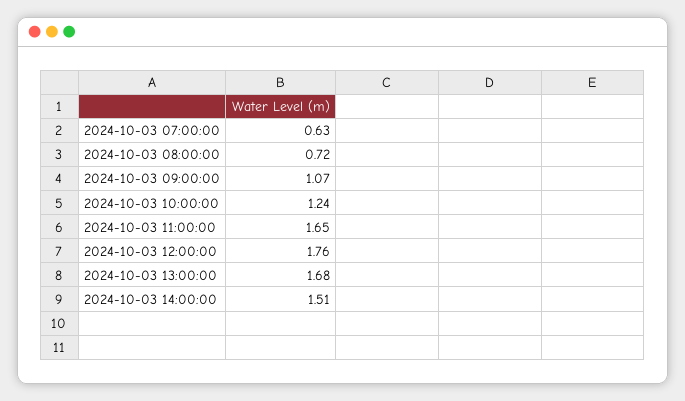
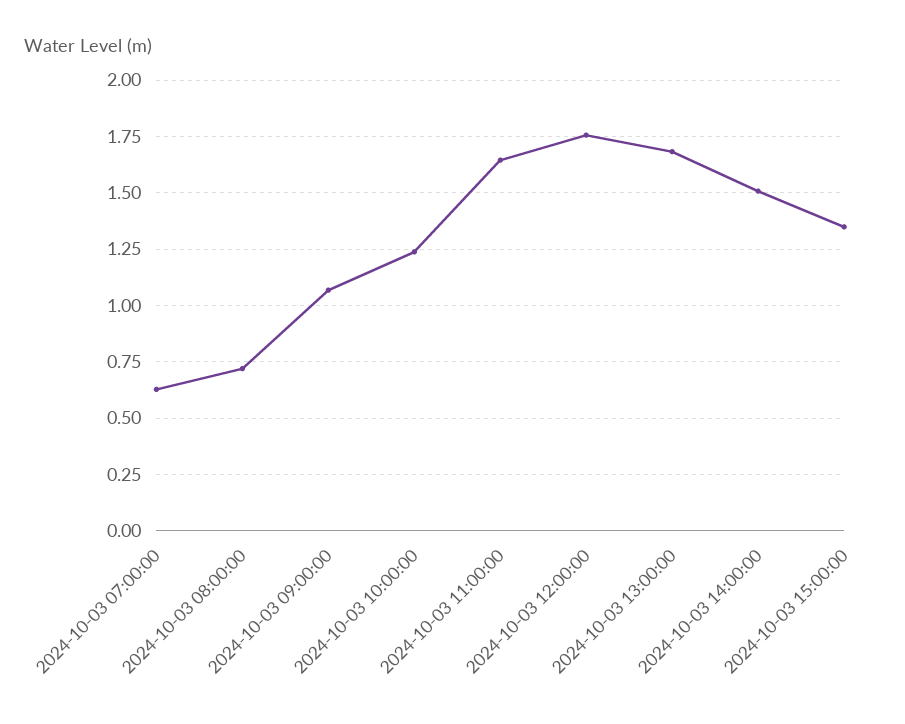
2024-10-03 15:00:00: none -> 1.35

